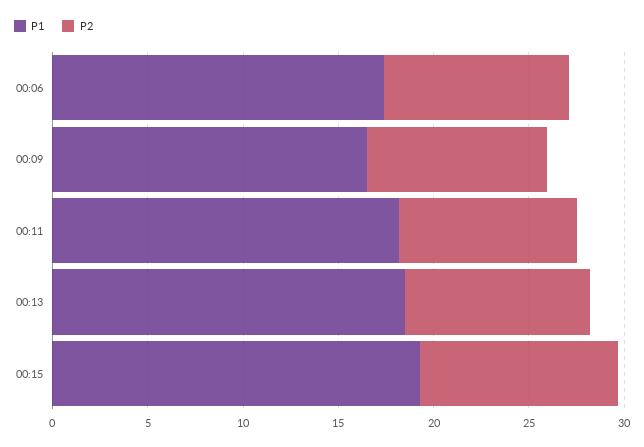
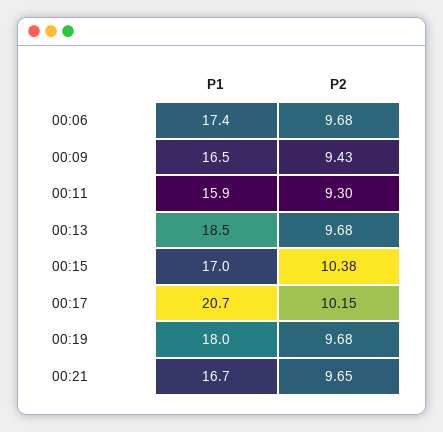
P1, 00:11: 18 -> 15.9
P1, 00:15: 19 -> 17
P1, 00:17: none -> 20.7
P2, 00:17: none -> 10.15
P1, 00:19: none -> 18
P2, 00:19: none -> 9.68
P1, 00:21: none -> 16.7
P2, 00:21: none -> 9.65

